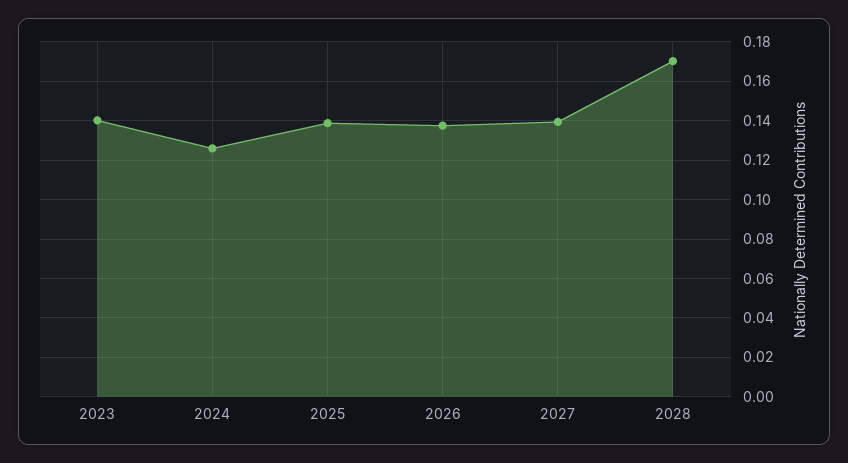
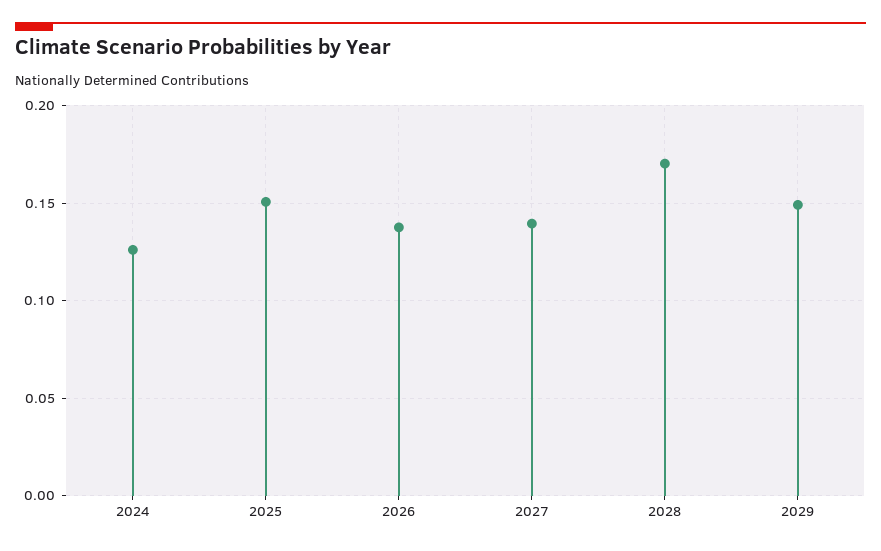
2023: 0.14 -> none
2025: 0.14 -> 0.15
2029: none -> 0.15

